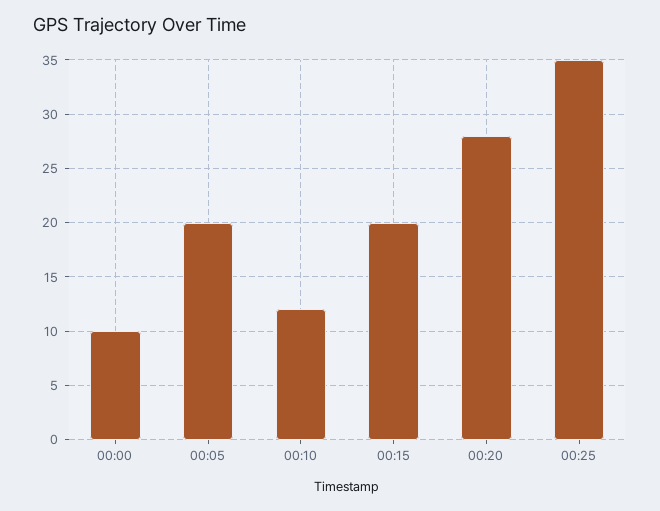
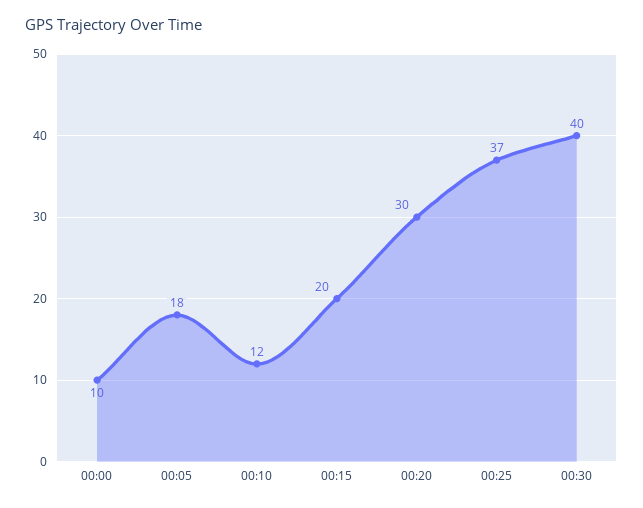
00:05: 20 -> 18
00:20: 28 -> 30
00:25: 35 -> 37
00:30: none -> 40

